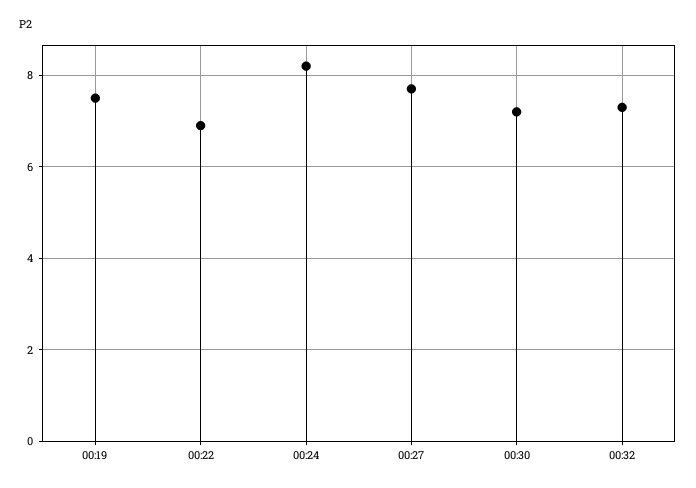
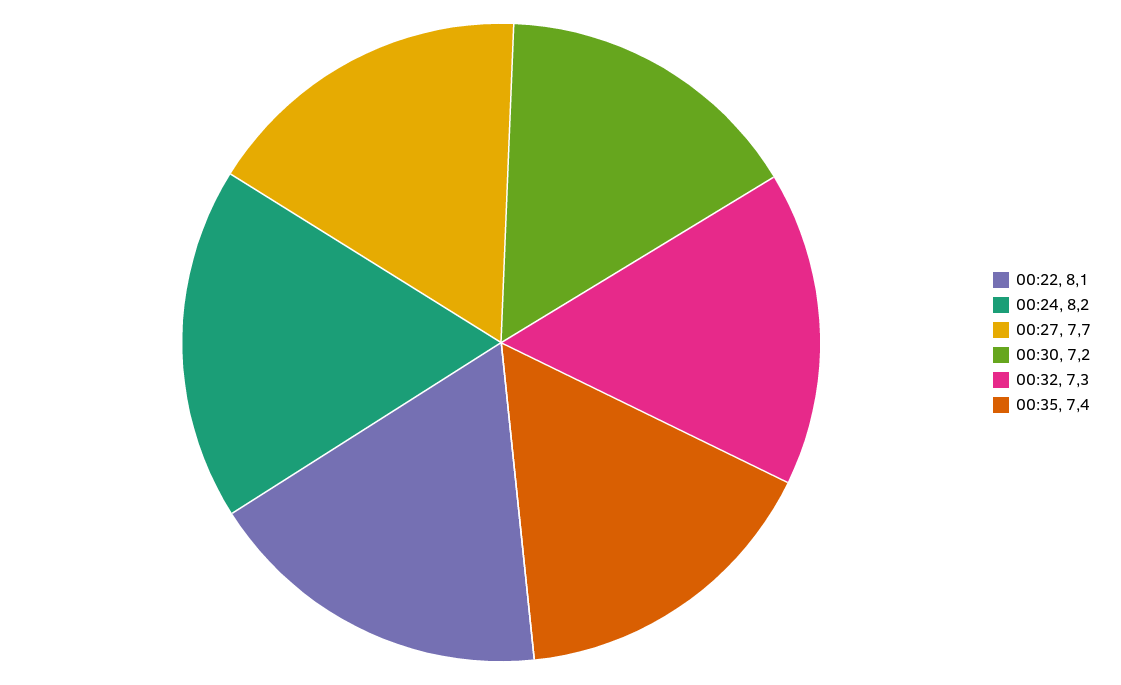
00:19: 7.5 -> none
00:22: 7 -> 8.1
00:35: none -> 7.4

